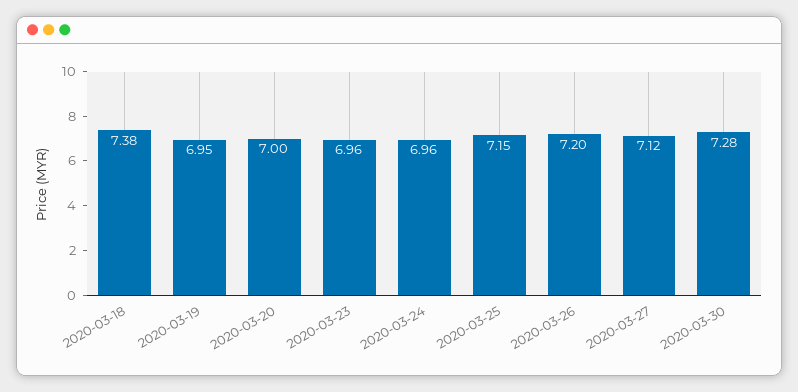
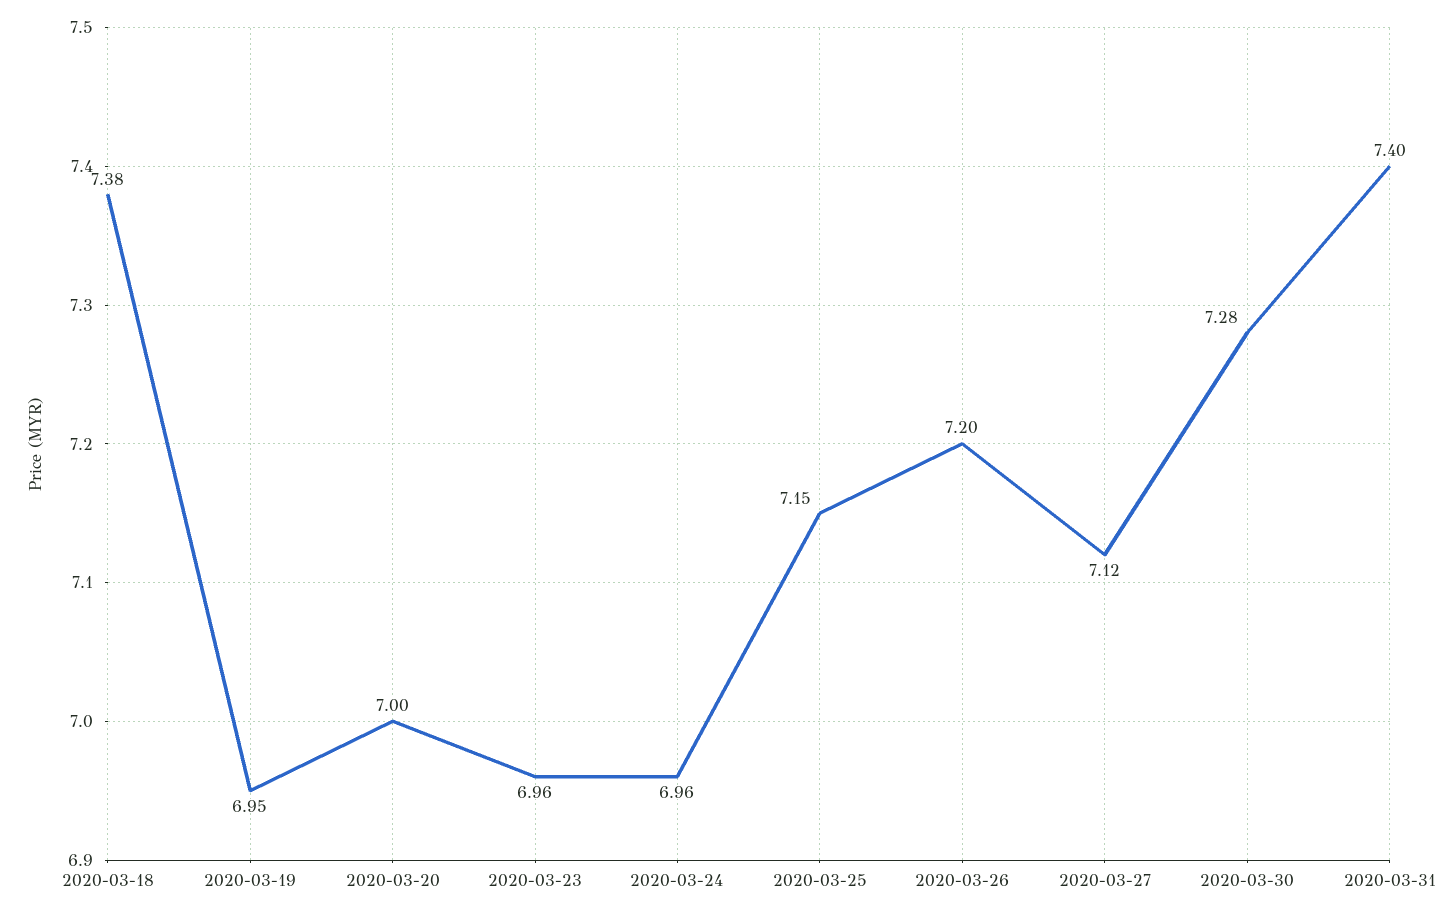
2020-03-31: none -> 7.4

